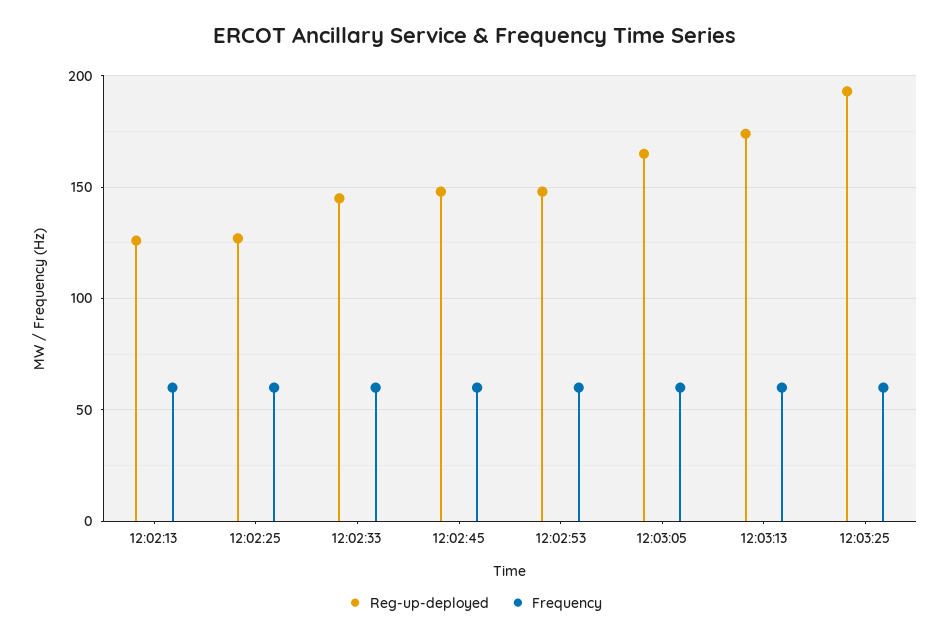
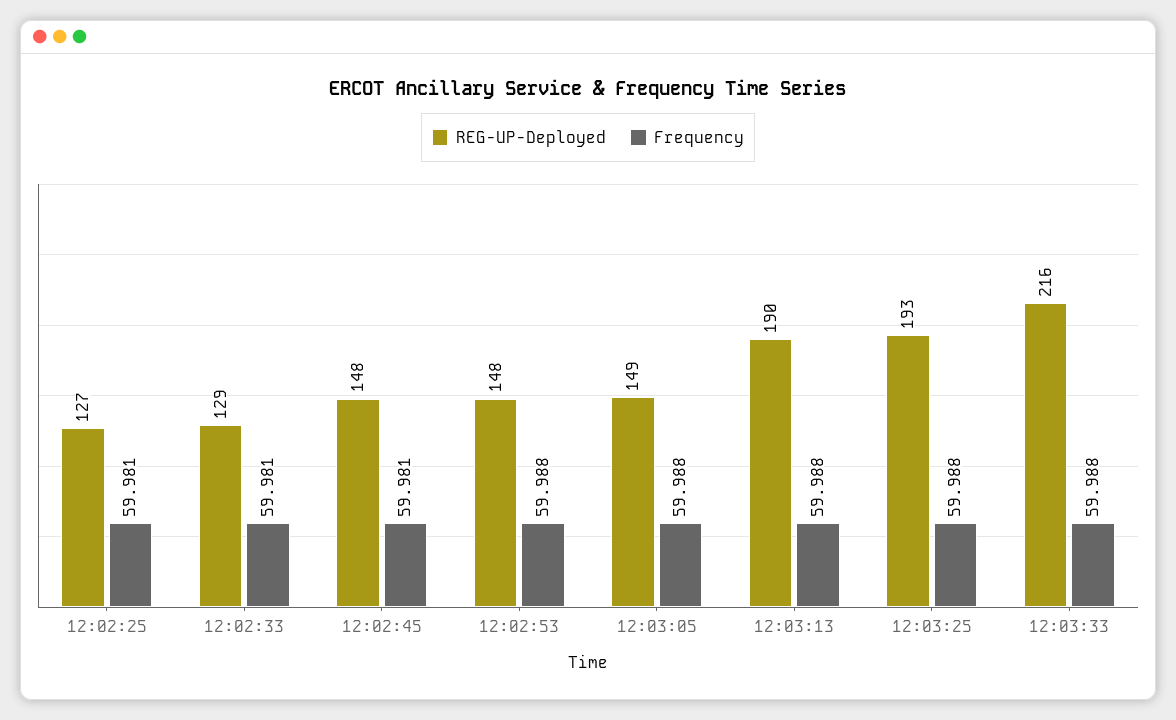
Reg-up-deployed, 12:02:13: 125 -> none
Frequency, 12:02:13: 60 -> none
Reg-up-deployed, 12:02:33: 145 -> 129
Reg-up-deployed, 12:03:05: 165 -> 149
Reg-up-deployed, 12:03:13: 175 -> 190
Reg-up-deployed, 12:03:33: none -> 216
Frequency, 12:03:33: none -> 59.988

